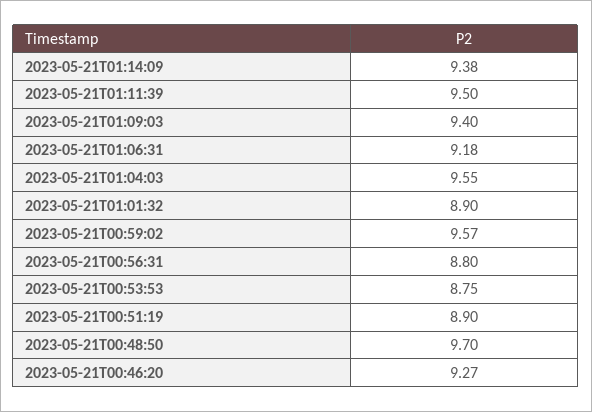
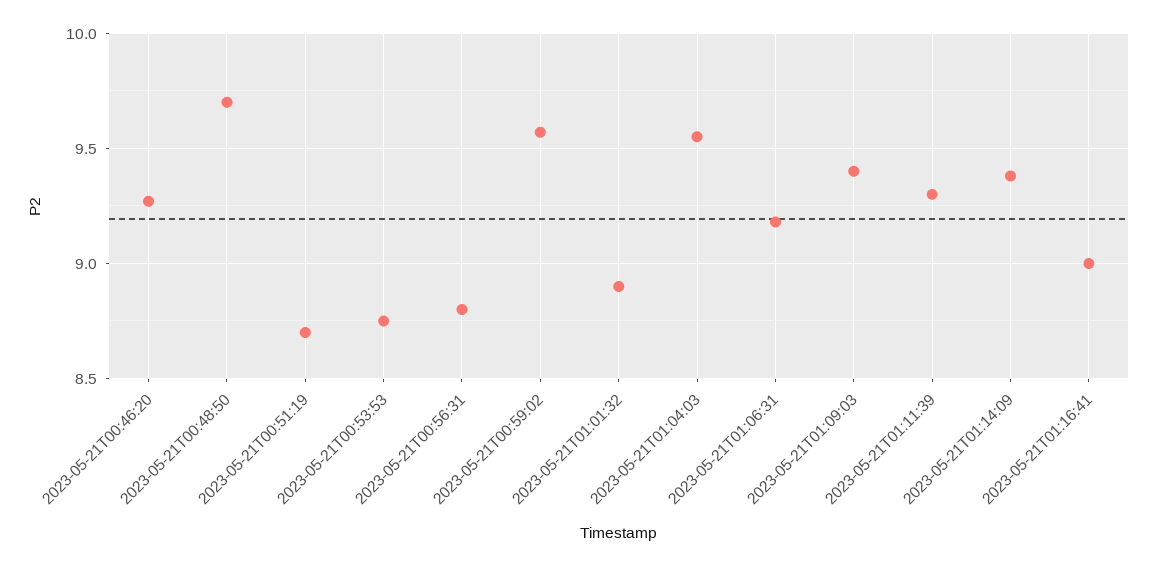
2023-05-21T01:11:39: 9.5 -> 9.3
2023-05-21T00:51:19: 8.9 -> 8.7
2023-05-21T01:16:41: none -> 9

